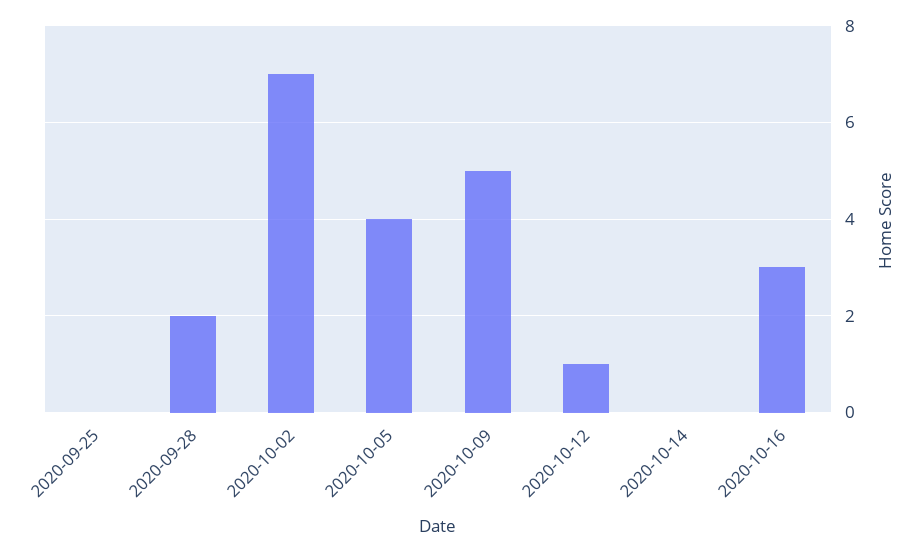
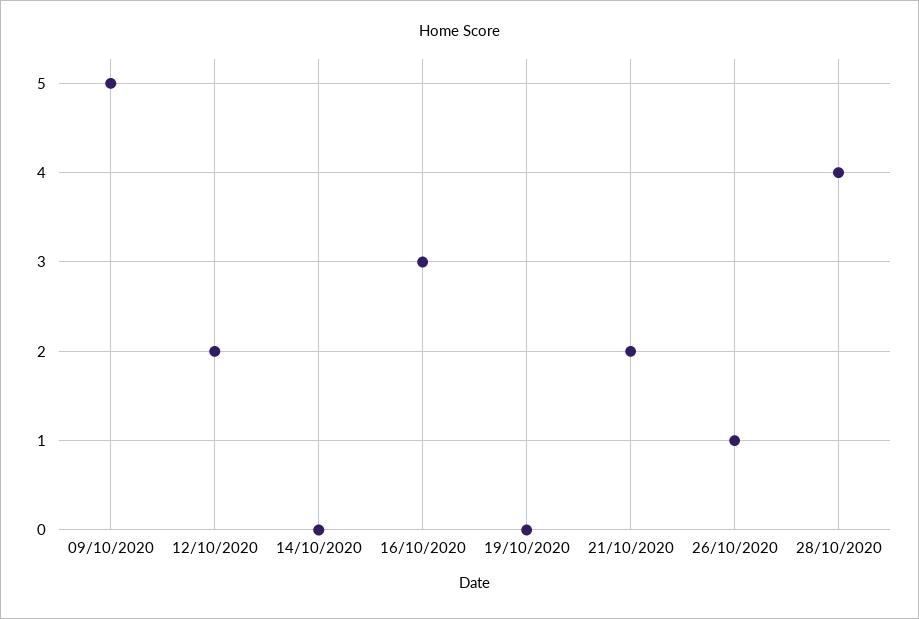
2020-09-25: 0 -> none
2020-09-28: 2 -> none
2020-10-02: 7 -> none
2020-10-05: 4 -> none
2020-10-12: 1 -> 2
19/10/2020: none -> 0
21/10/2020: none -> 2
26/10/2020: none -> 1
28/10/2020: none -> 4

